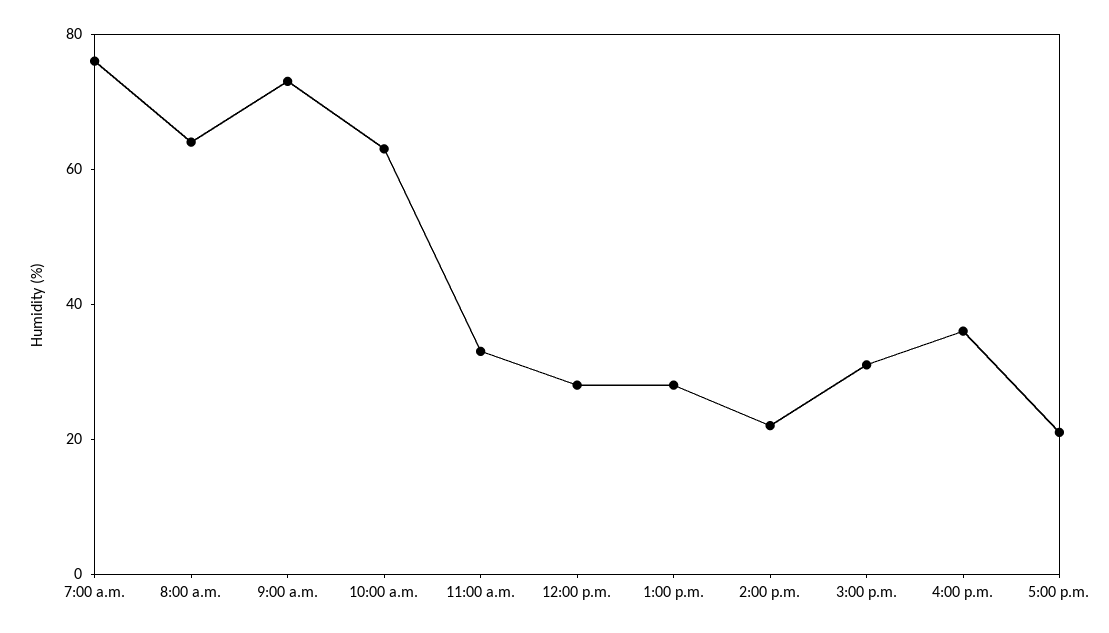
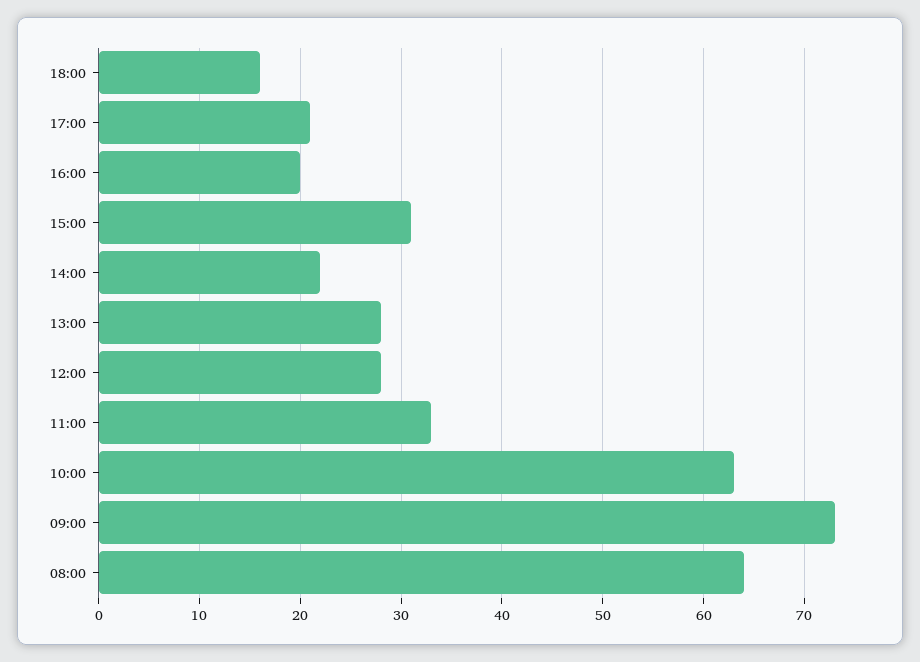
7:00 a.m.: 75 -> none
4:00 p.m.: 35 -> 20
18:00: none -> 16

